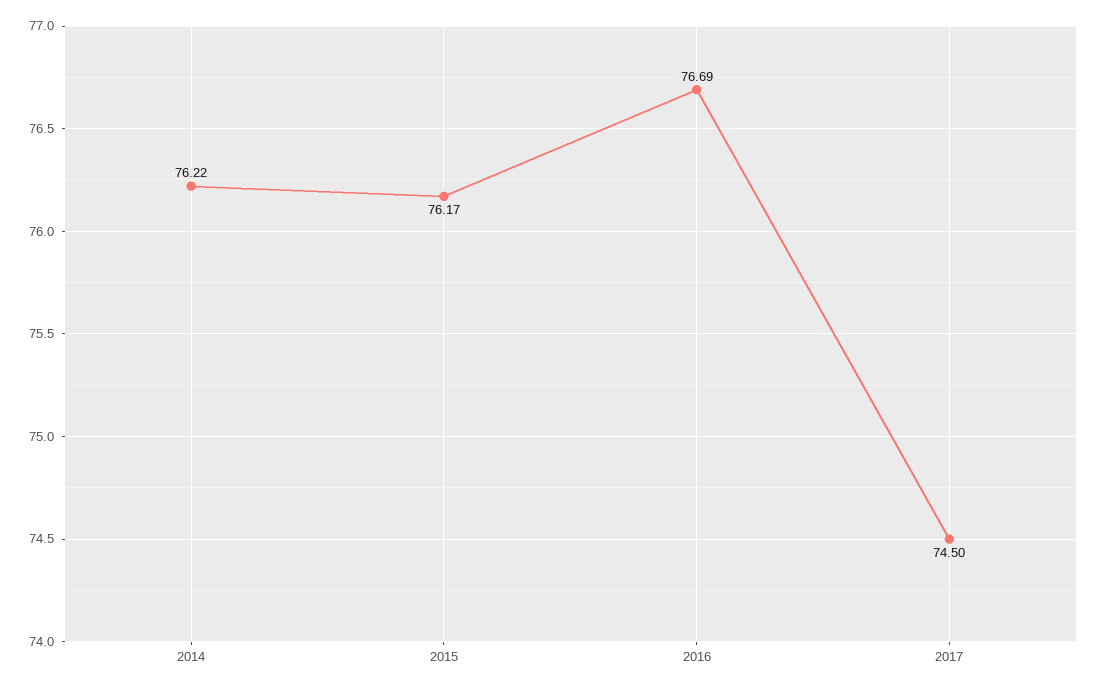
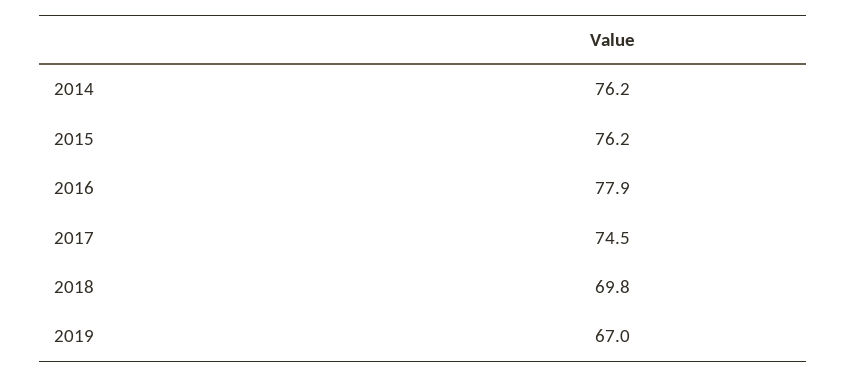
2016: 76.69 -> 77.9
2018: none -> 69.8
2019: none -> 67

